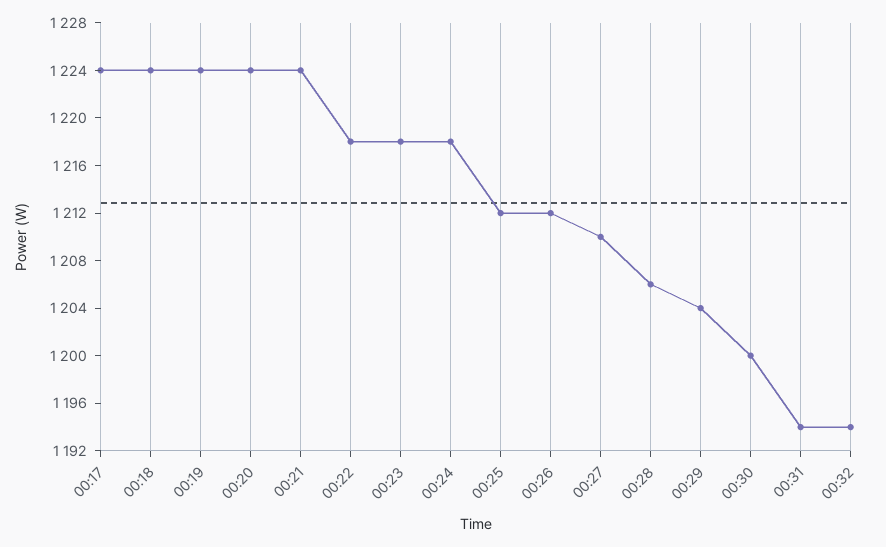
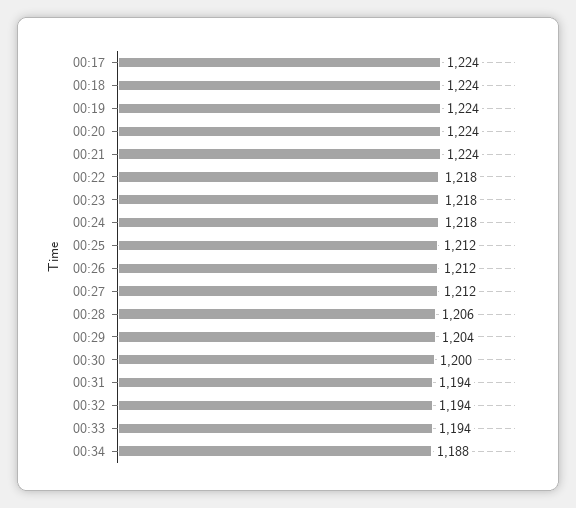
00:27: 1210 -> 1212
00:33: none -> 1194
00:34: none -> 1188

